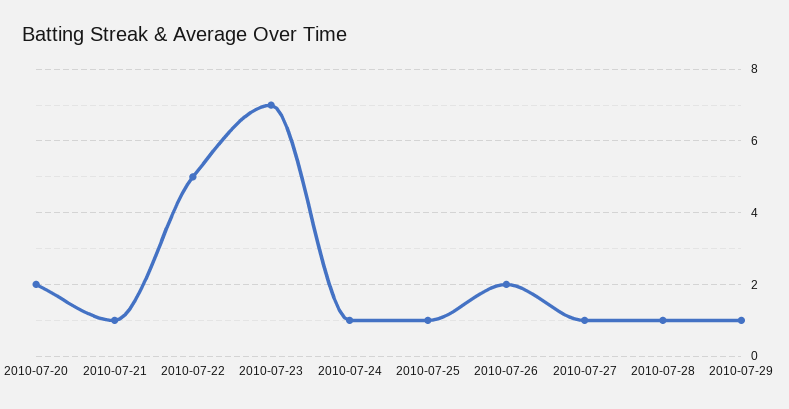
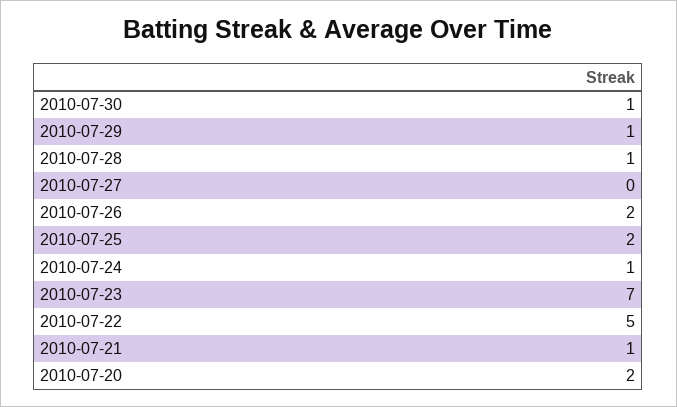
2010-07-25: 1 -> 2
2010-07-27: 1 -> 0
2010-07-30: none -> 1

